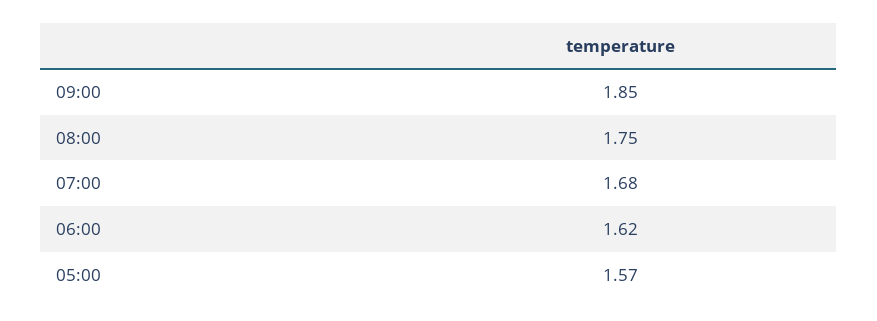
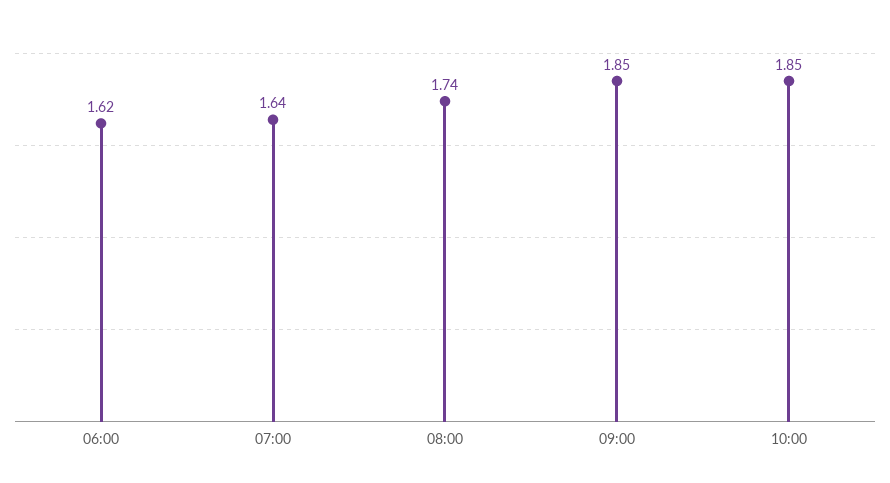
08:00: 1.75 -> 1.74
07:00: 1.68 -> 1.64
05:00: 1.57 -> none
10:00: none -> 1.85

